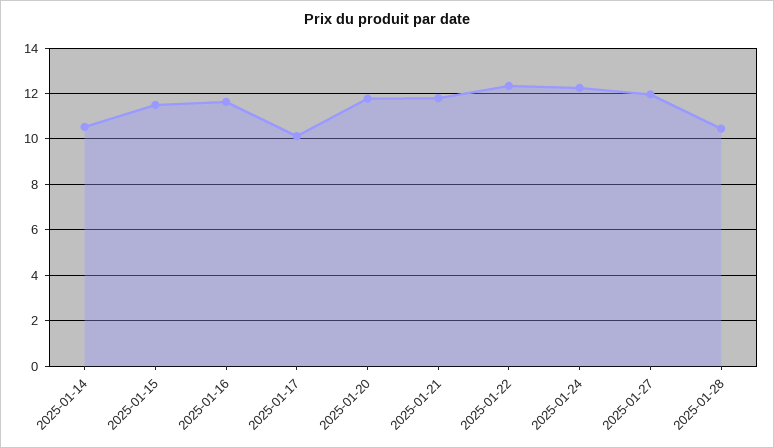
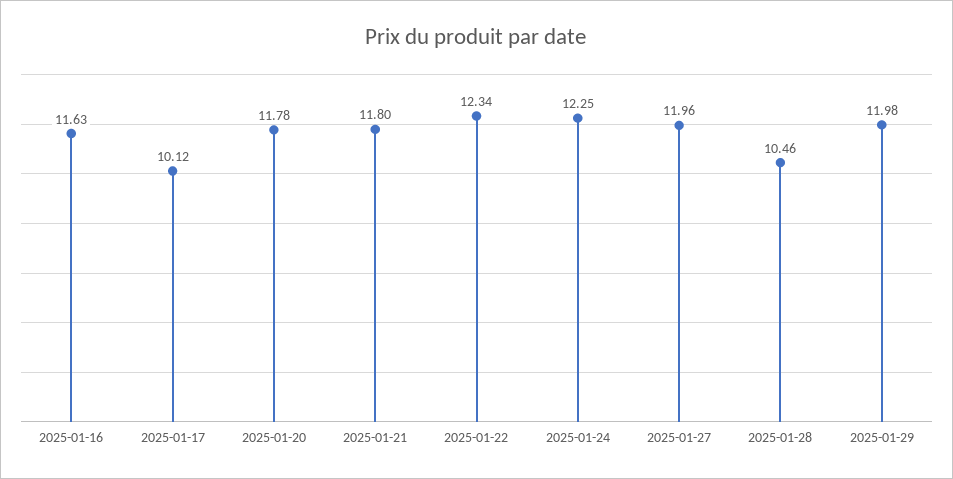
2025-01-14: 10.5 -> none
2025-01-15: 11.5 -> none
2025-01-29: none -> 11.98

